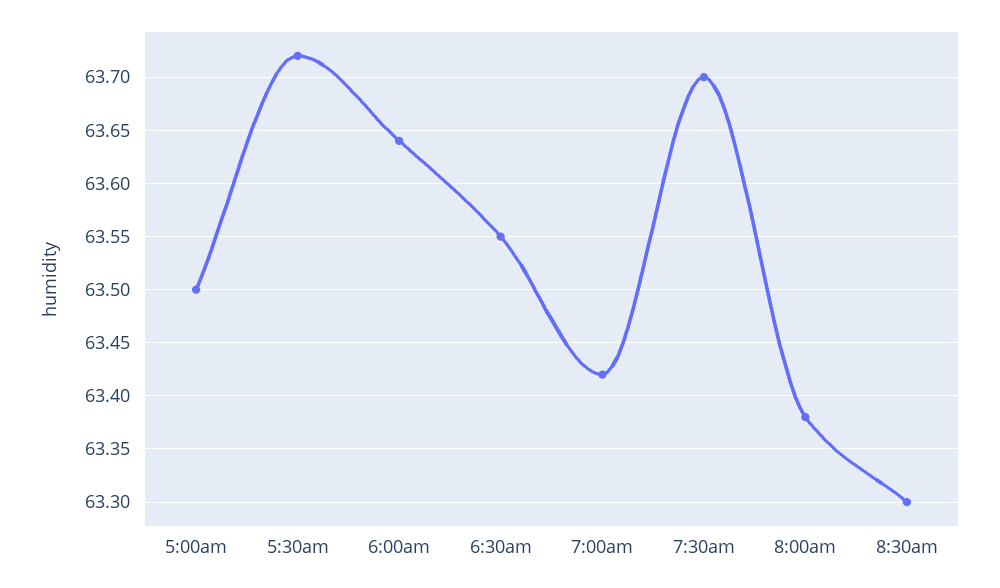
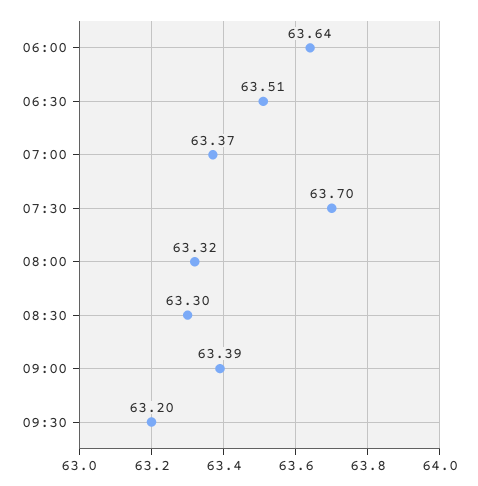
5:00am: 63.5 -> none
5:30am: 63.72 -> none
6:30am: 63.55 -> 63.51
7:00am: 63.42 -> 63.37
8:00am: 63.38 -> 63.32
09:00: none -> 63.39
09:30: none -> 63.2

